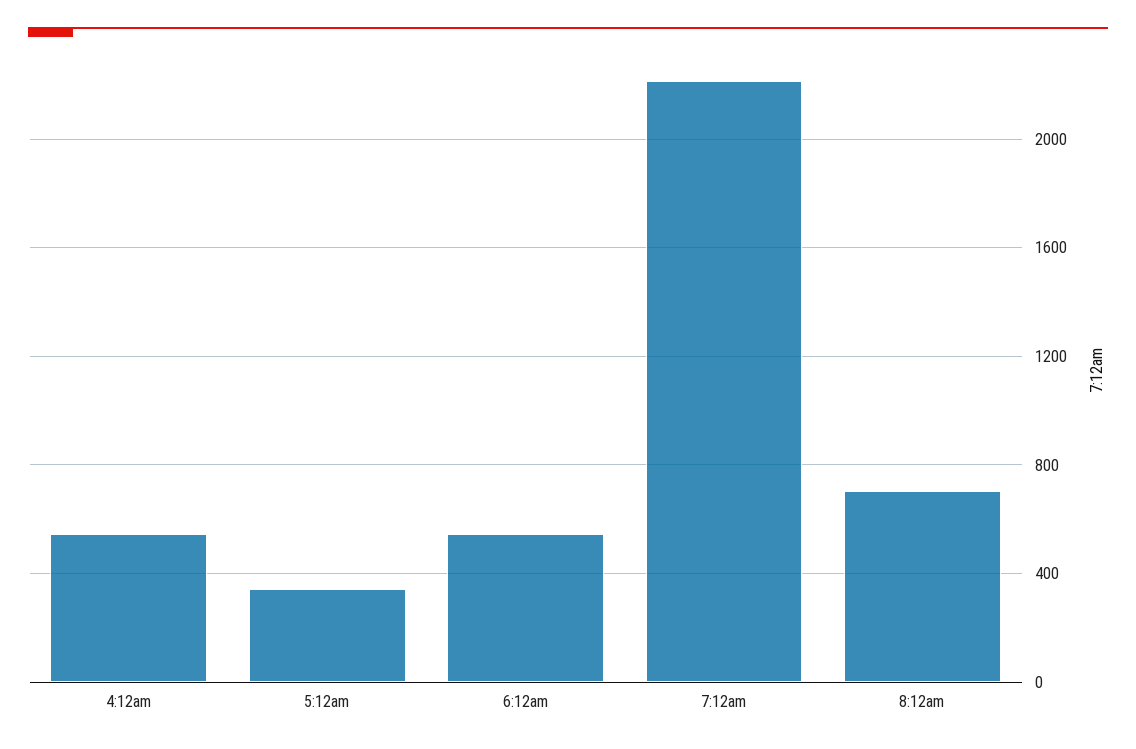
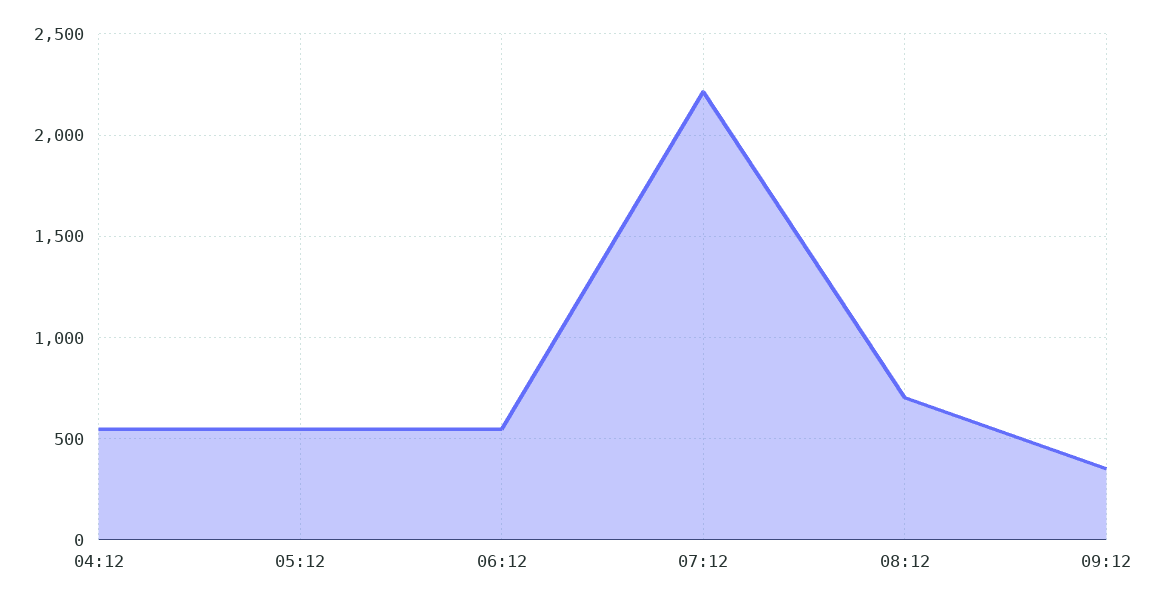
5:12am: 350 -> 550
09:12: none -> 350

